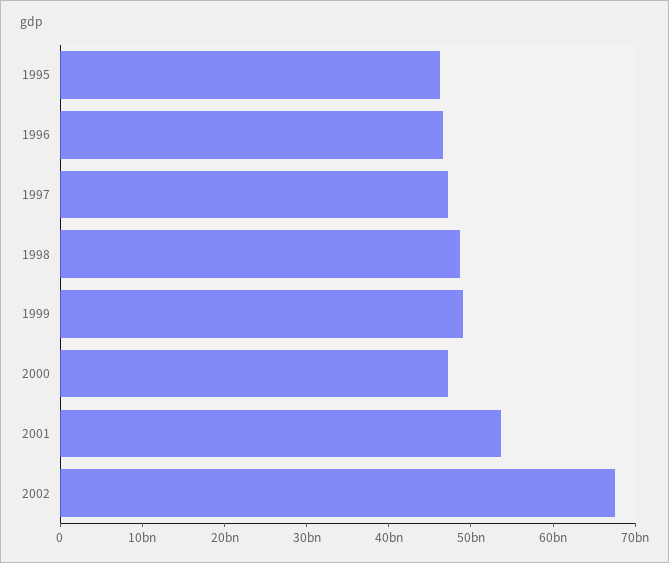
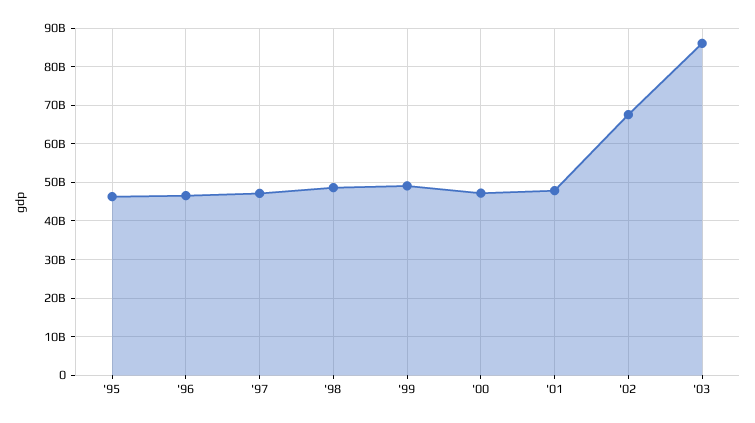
2001: 54000000000 -> 48000000000
'03: none -> 86000000000

